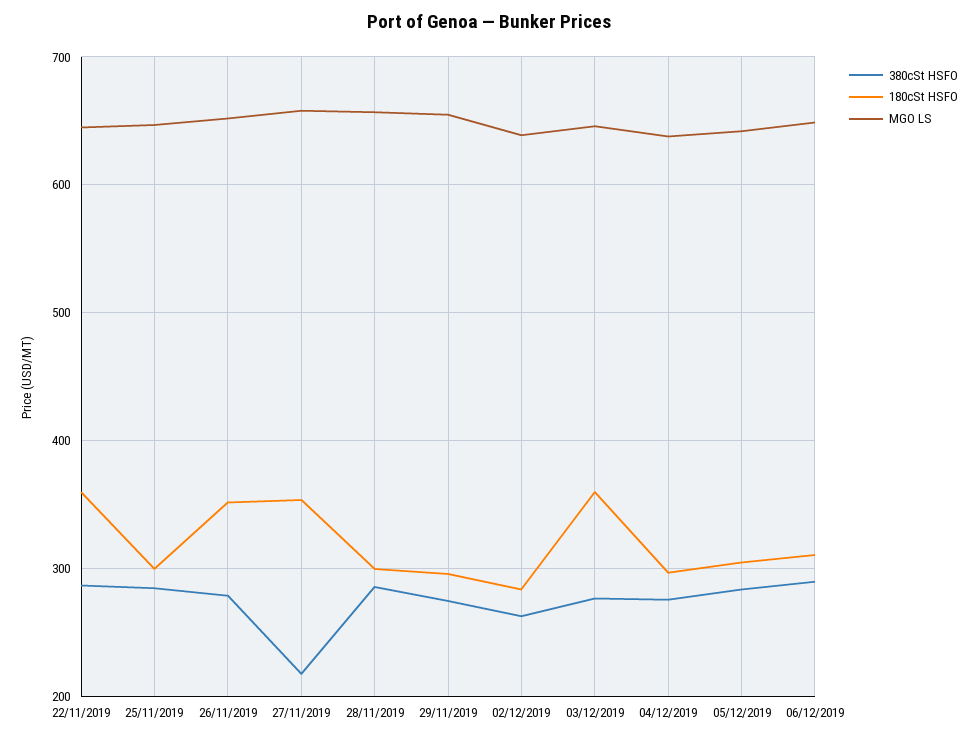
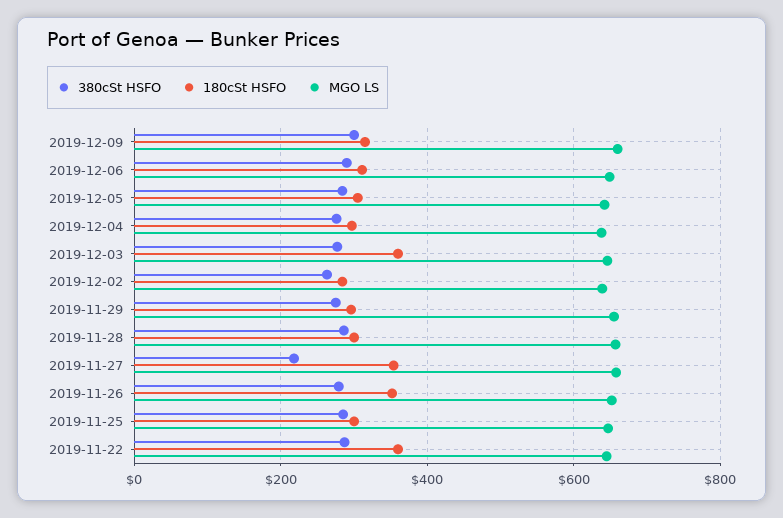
380cSt HSFO, 2019-12-09: none -> 300
180cSt HSFO, 2019-12-09: none -> 320
MGO LS, 2019-12-09: none -> 660

